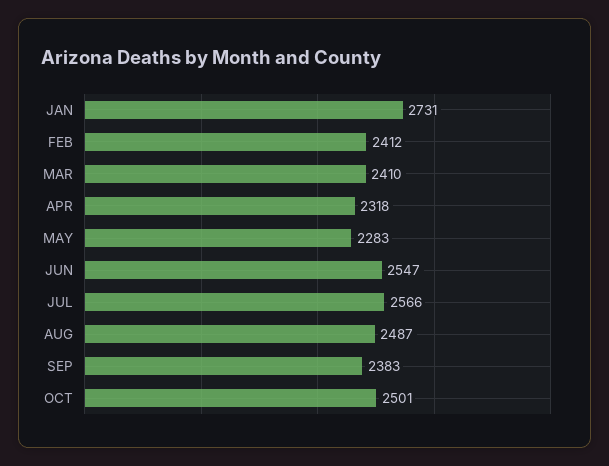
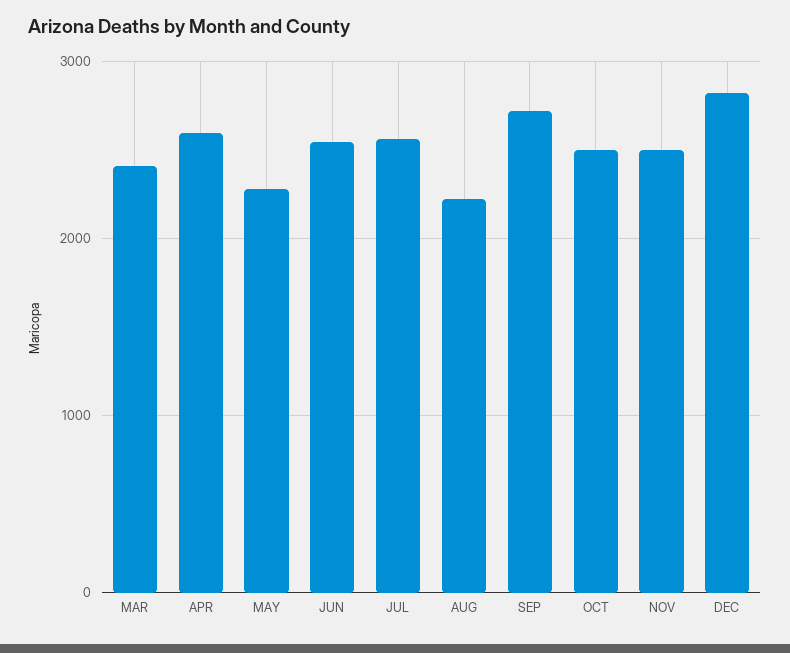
JAN: 2731 -> none
FEB: 2412 -> none
APR: 2318 -> 2600
AUG: 2487 -> 2200
SEP: 2383 -> 2700
NOV: none -> 2500
DEC: none -> 2800

